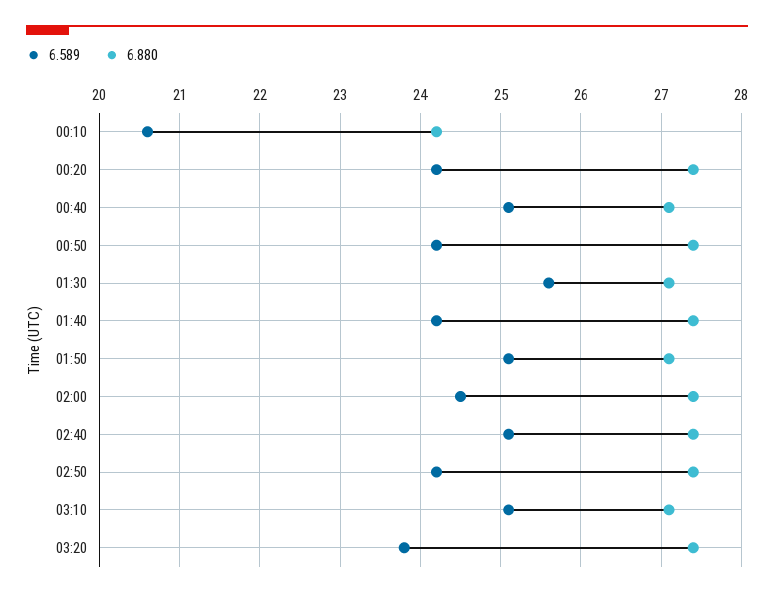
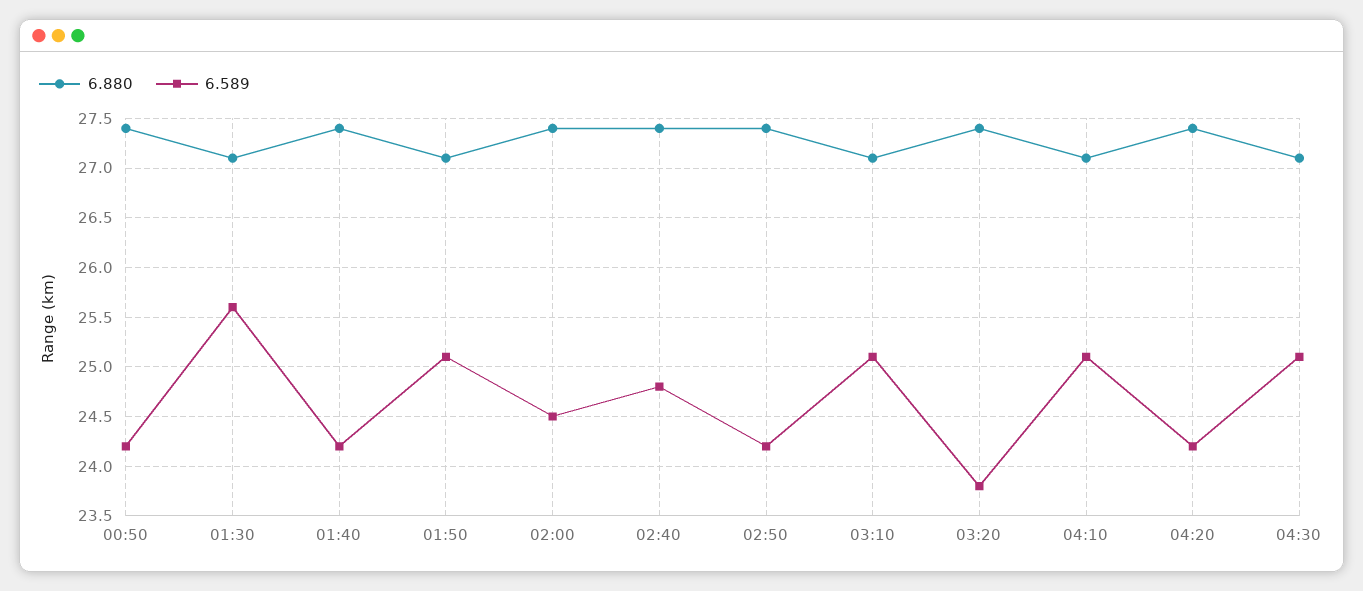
6.589, 00:10: 20.6 -> none
6.880, 00:10: 24.2 -> none
6.589, 00:20: 24.2 -> none
6.880, 00:20: 27.4 -> none
6.589, 00:40: 25.1 -> none
6.880, 00:40: 27.1 -> none
6.589, 02:40: 25.1 -> 24.8
6.880, 04:10: none -> 27.1
6.589, 04:10: none -> 25.1
6.880, 04:20: none -> 27.4
6.589, 04:20: none -> 24.2
6.880, 04:30: none -> 27.1
6.589, 04:30: none -> 25.1

